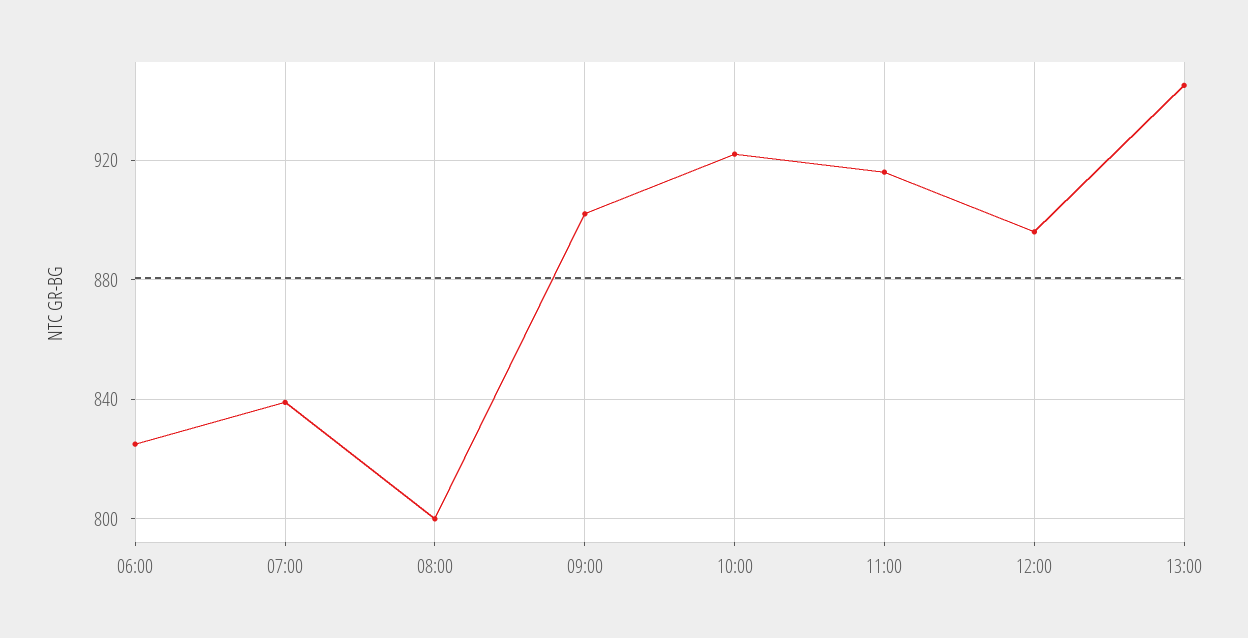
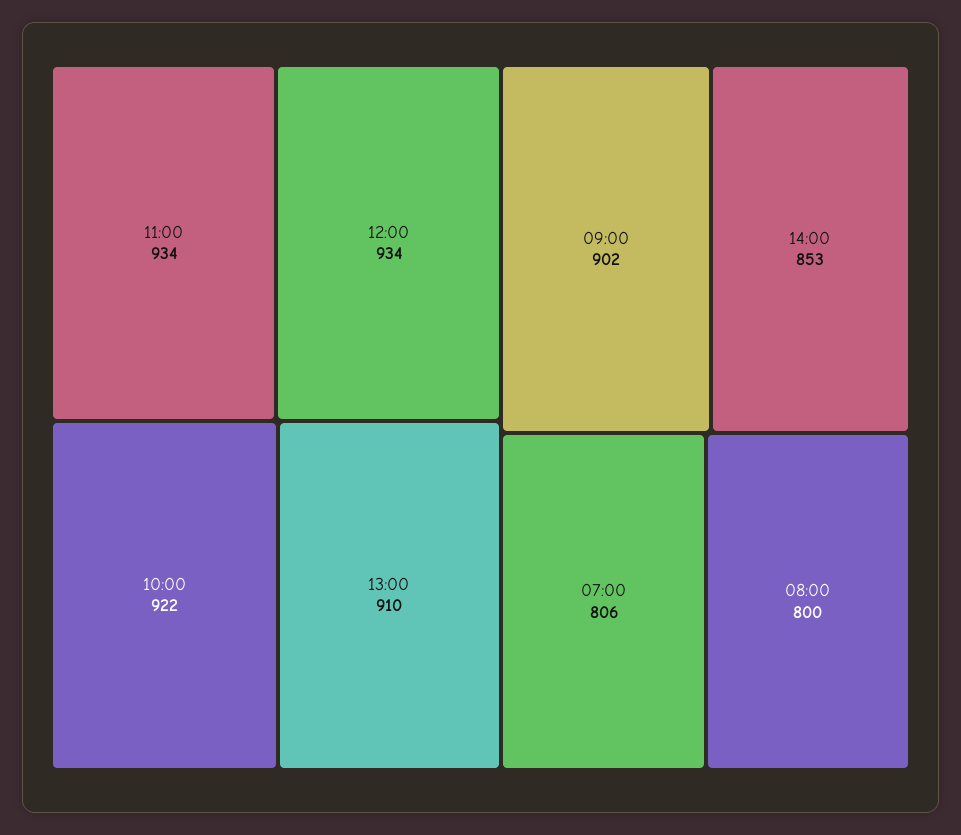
06:00: 825 -> none
07:00: 840 -> 806
11:00: 915 -> 934
12:00: 895 -> 934
13:00: 945 -> 910
14:00: none -> 853

